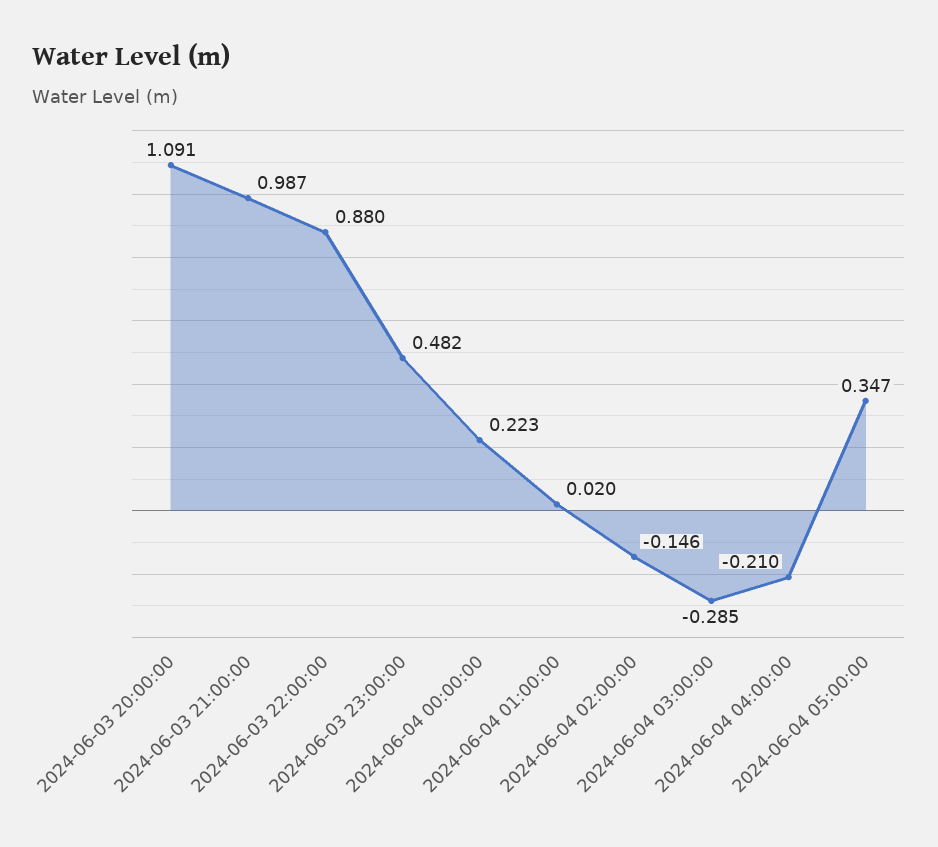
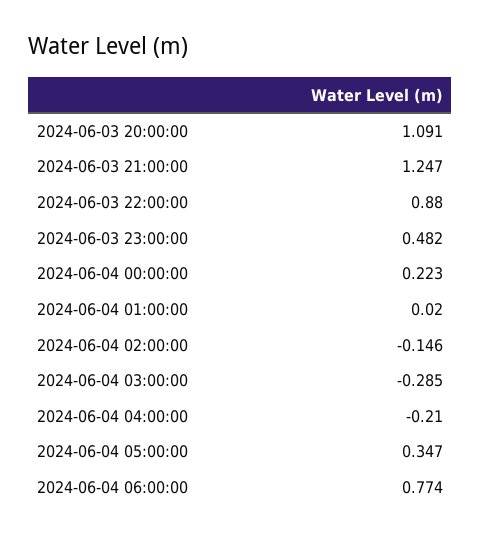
2024-06-03 21:00:00: 0.987 -> 1.247
2024-06-04 06:00:00: none -> 0.774

